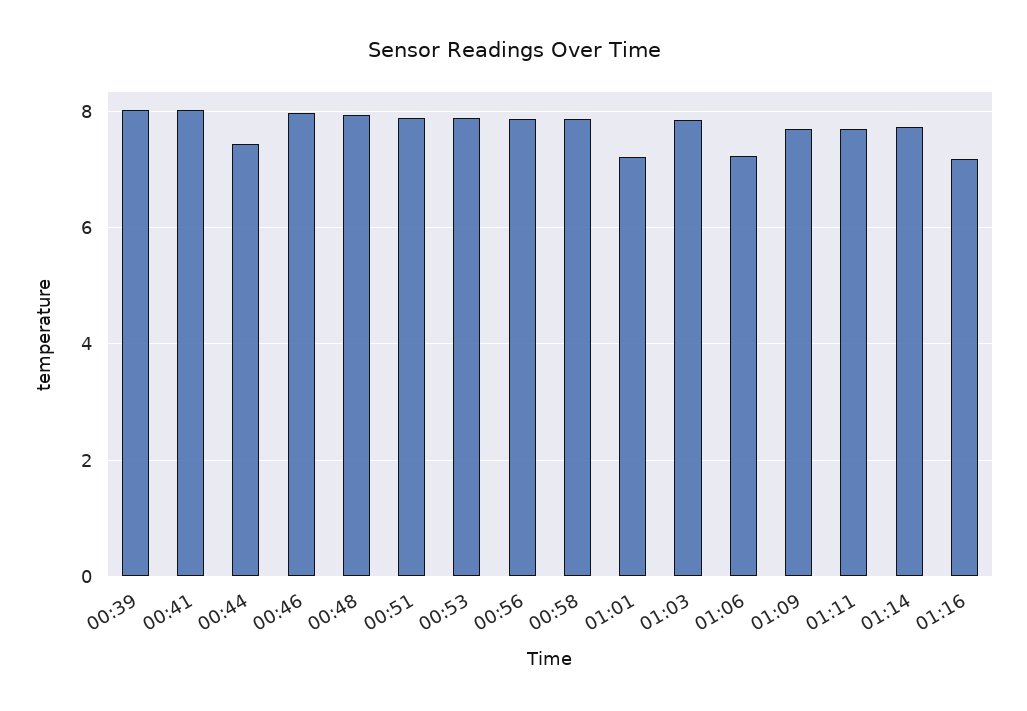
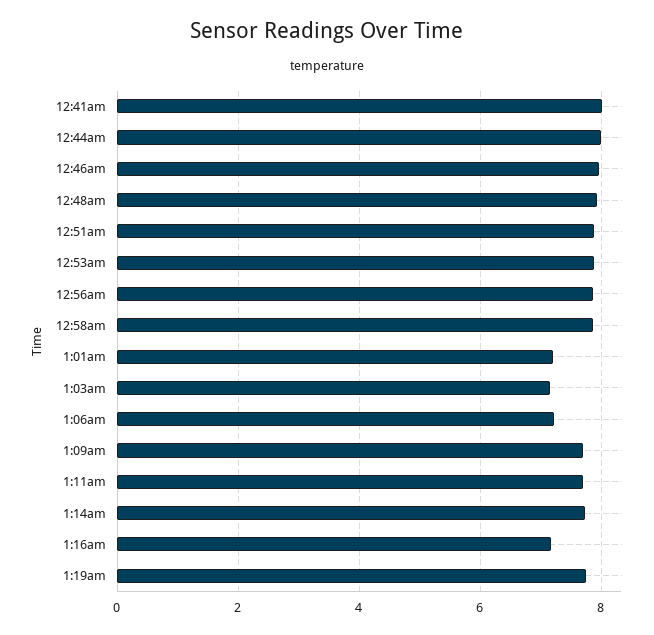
00:39: 8 -> none
00:44: 7.4 -> 8
01:03: 7.8 -> 7.2
1:19am: none -> 7.8

